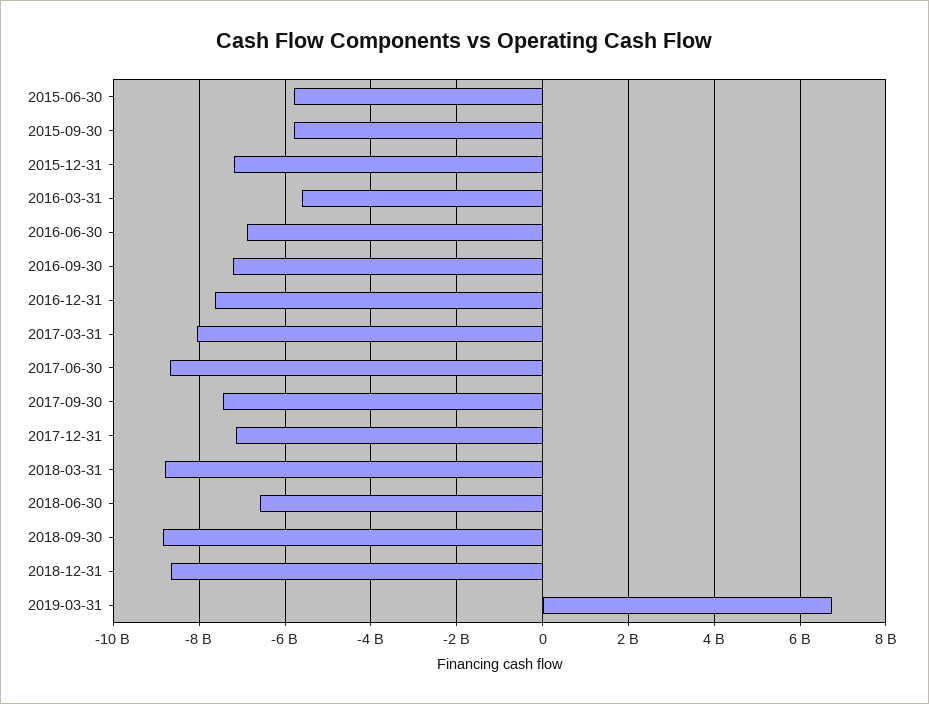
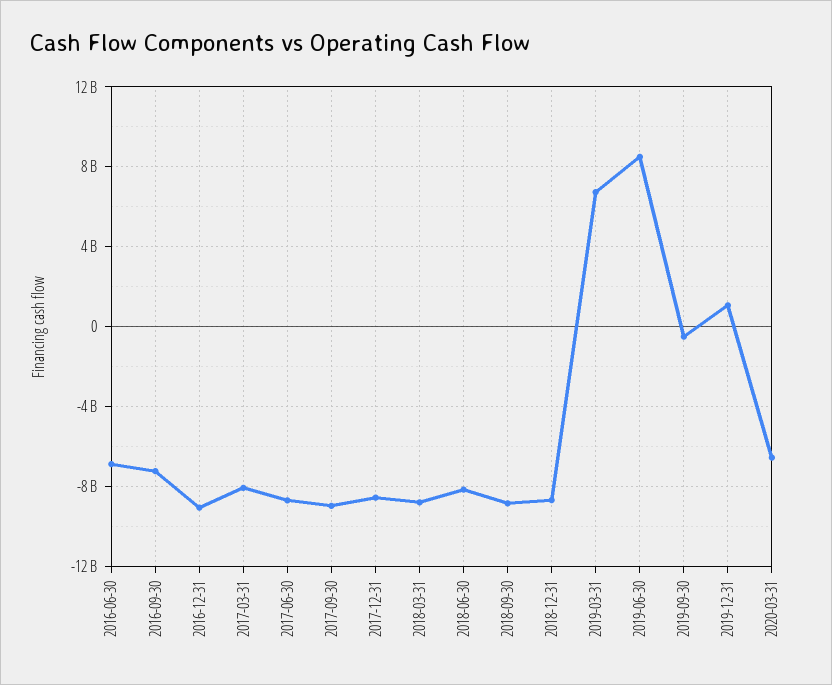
2015-06-30: -5800000000 -> none
2015-09-30: -5800000000 -> none
2015-12-31: -7200000000 -> none
2016-03-31: -5600000000 -> none
2016-12-31: -7600000000 -> -9000000000
2017-09-30: -7400000000 -> -9000000000
2017-12-31: -7200000000 -> -8500000000
2018-06-30: -6600000000 -> -8000000000
2019-06-30: none -> 8500000000
2019-09-30: none -> -500000000
2019-12-31: none -> 1000000000
2020-03-31: none -> -6500000000

